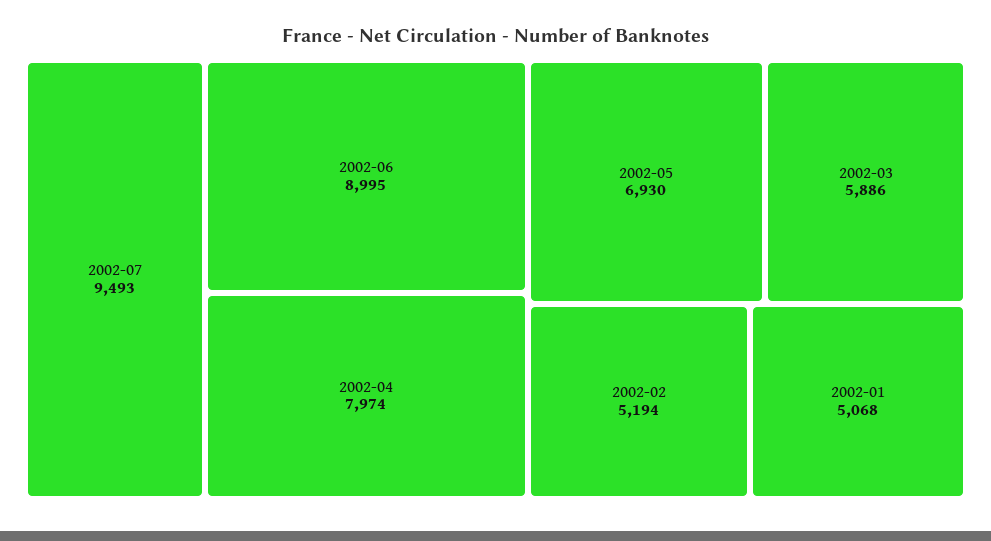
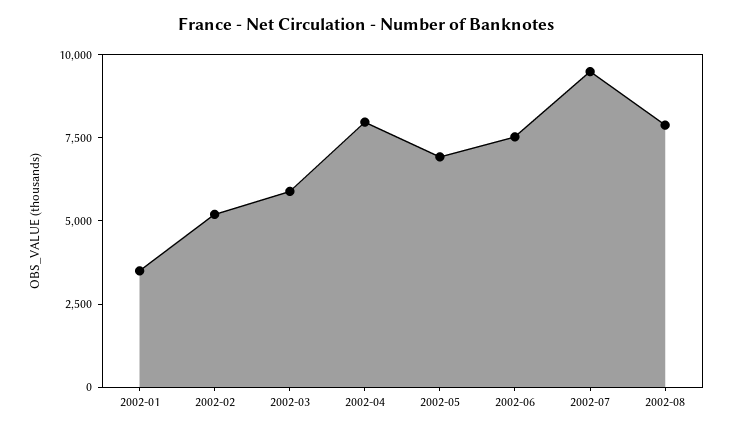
2002-06: 8995 -> 7500
2002-01: 5068 -> 3500
2002-08: none -> 8000

